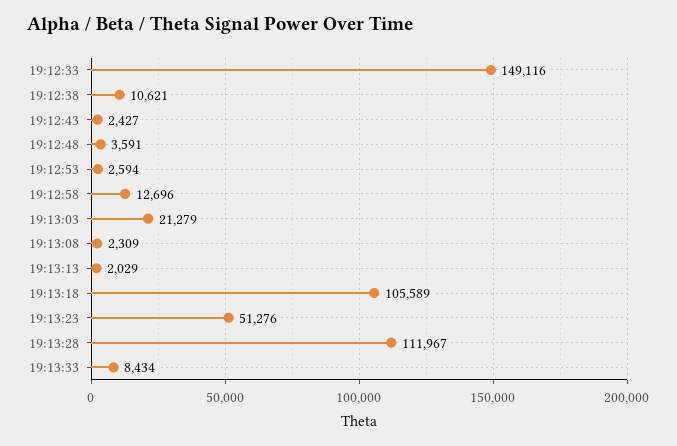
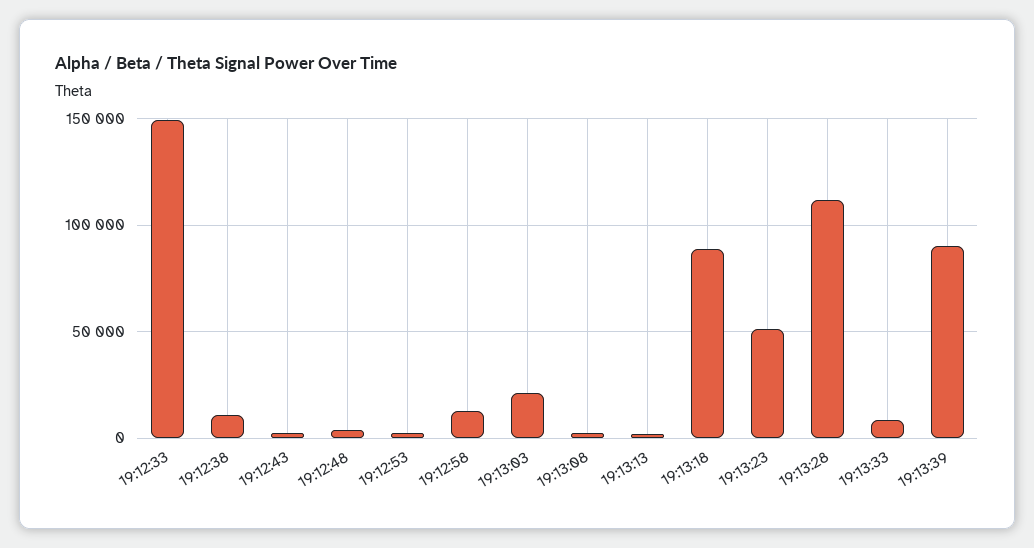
19:13:18: 105589 -> 90000
19:13:39: none -> 90000

